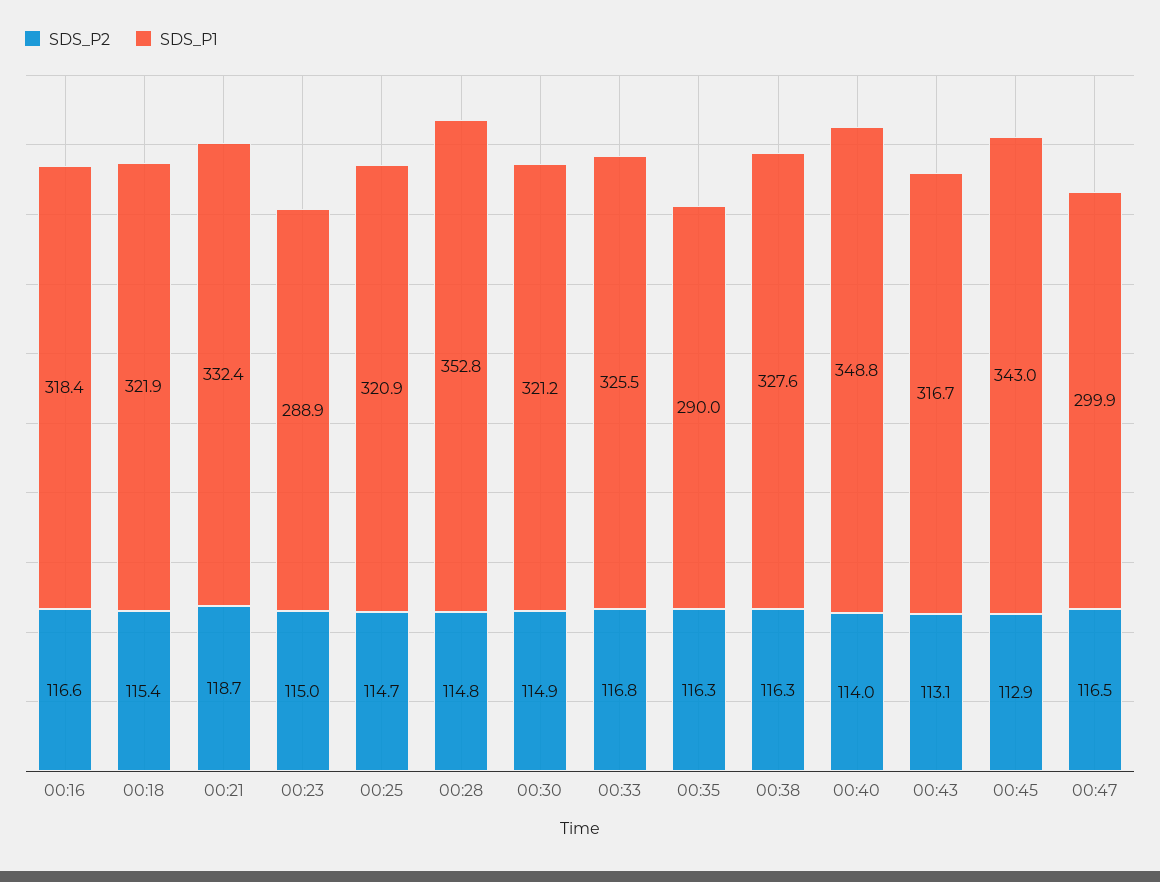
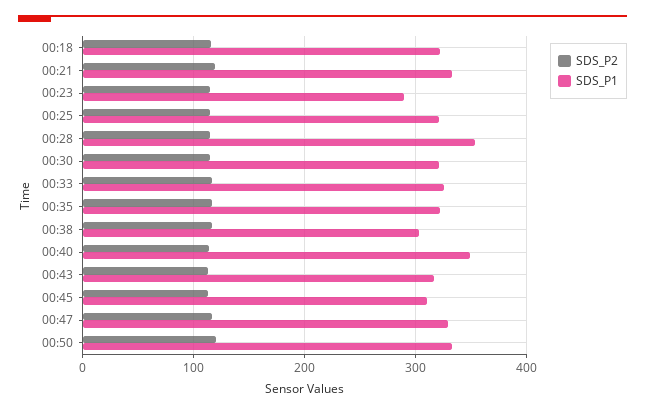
SDS_P2, 00:16: 116.6 -> none
SDS_P1, 00:16: 318.4 -> none
SDS_P1, 00:35: 290 -> 320
SDS_P1, 00:38: 327.6 -> 300
SDS_P1, 00:45: 343 -> 310
SDS_P1, 00:47: 299.9 -> 330
SDS_P2, 00:50: none -> 120
SDS_P1, 00:50: none -> 330

